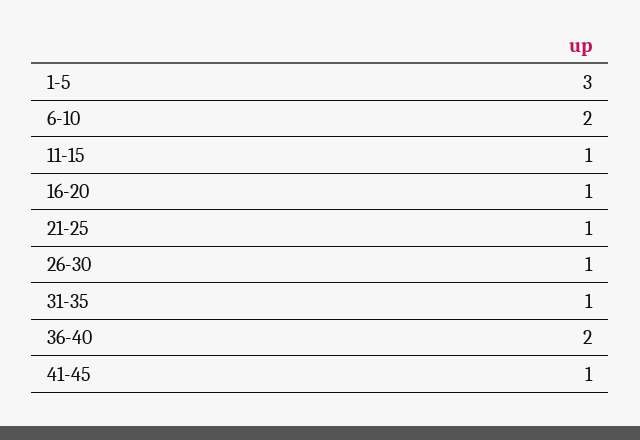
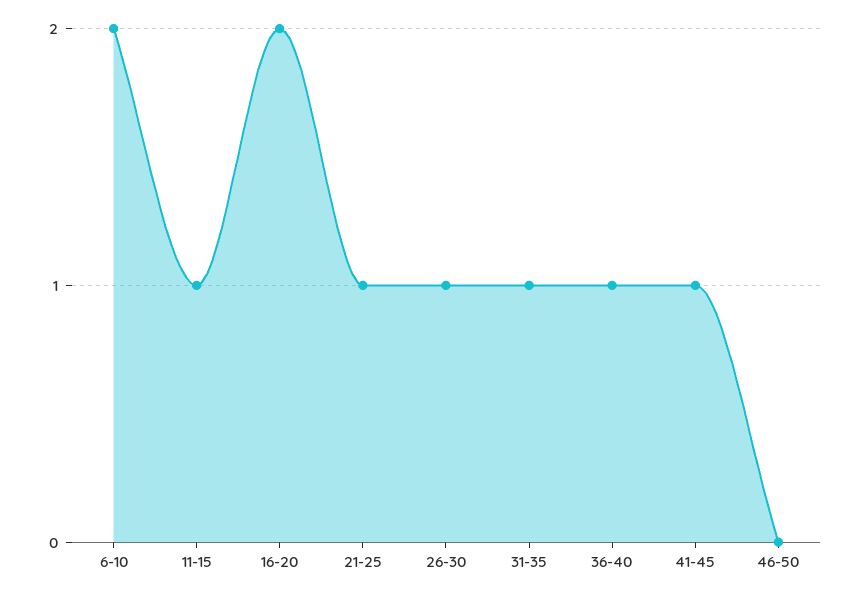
1-5: 3 -> none
16-20: 1 -> 2
36-40: 2 -> 1
46-50: none -> 0

